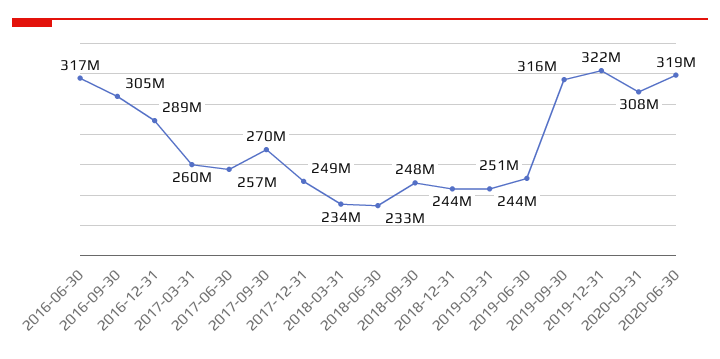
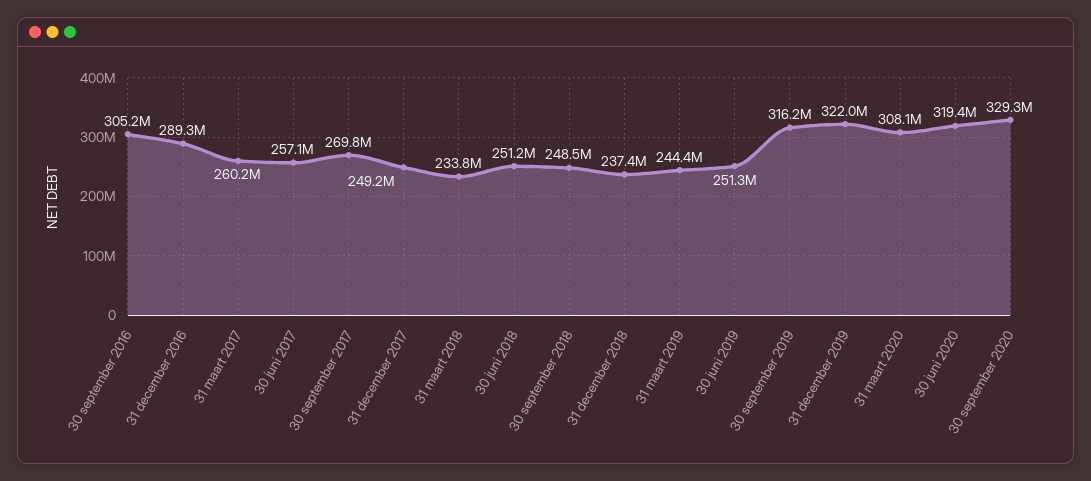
2016-06-30: 317000000 -> none
2018-06-30: 233000000 -> 251200000
2018-12-31: 244000000 -> 237400000
30 september 2020: none -> 329300000

